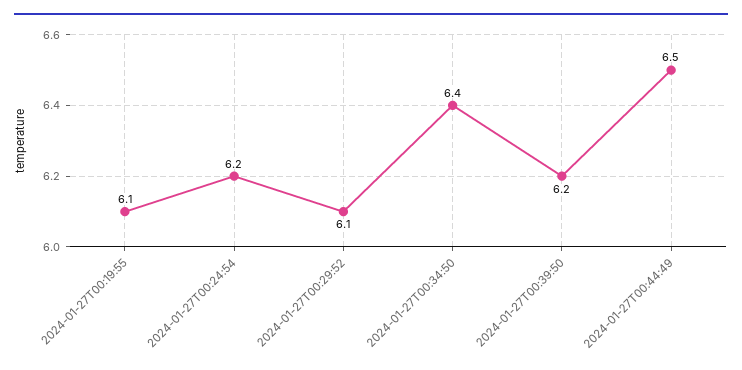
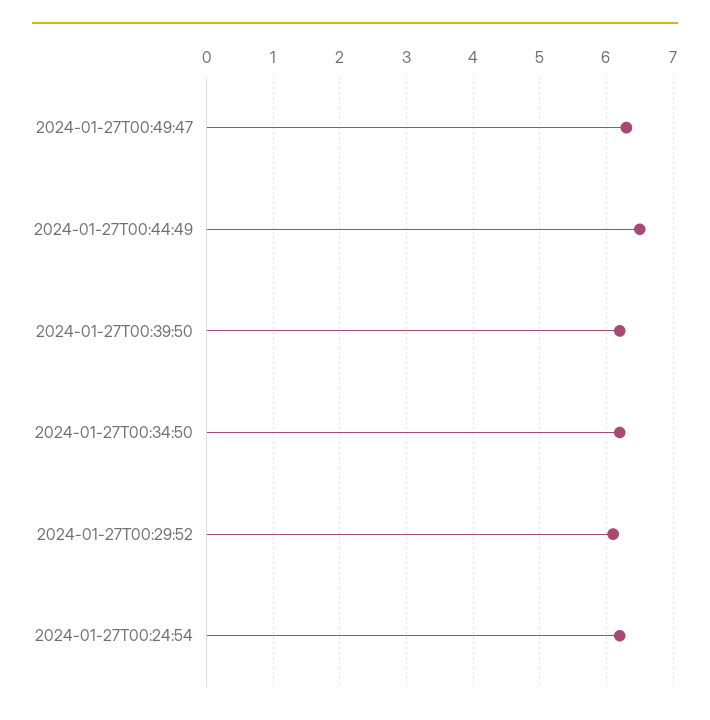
2024-01-27T00:19:55: 6.1 -> none
2024-01-27T00:34:50: 6.4 -> 6.2
2024-01-27T00:49:47: none -> 6.3

